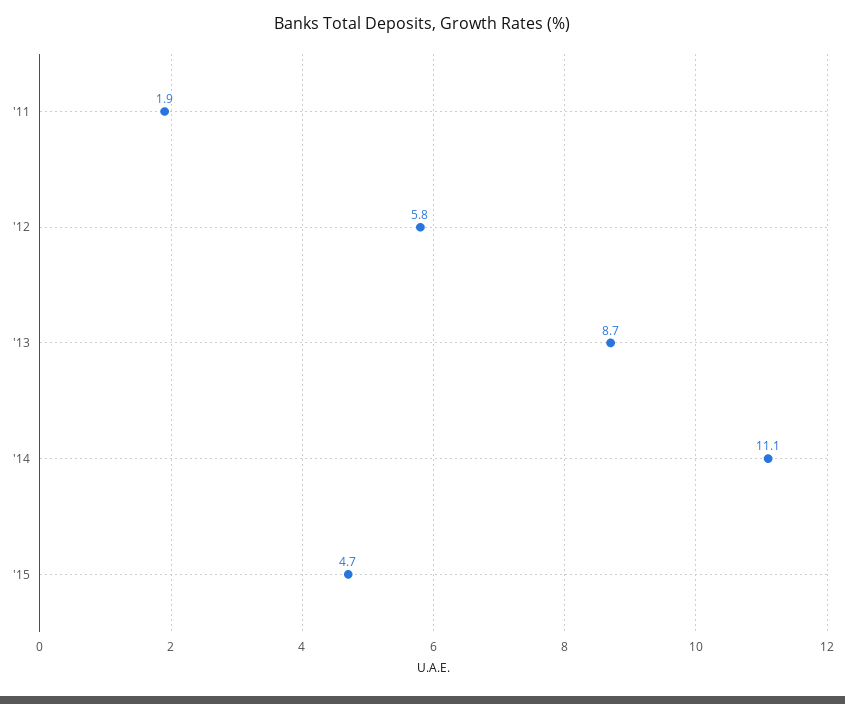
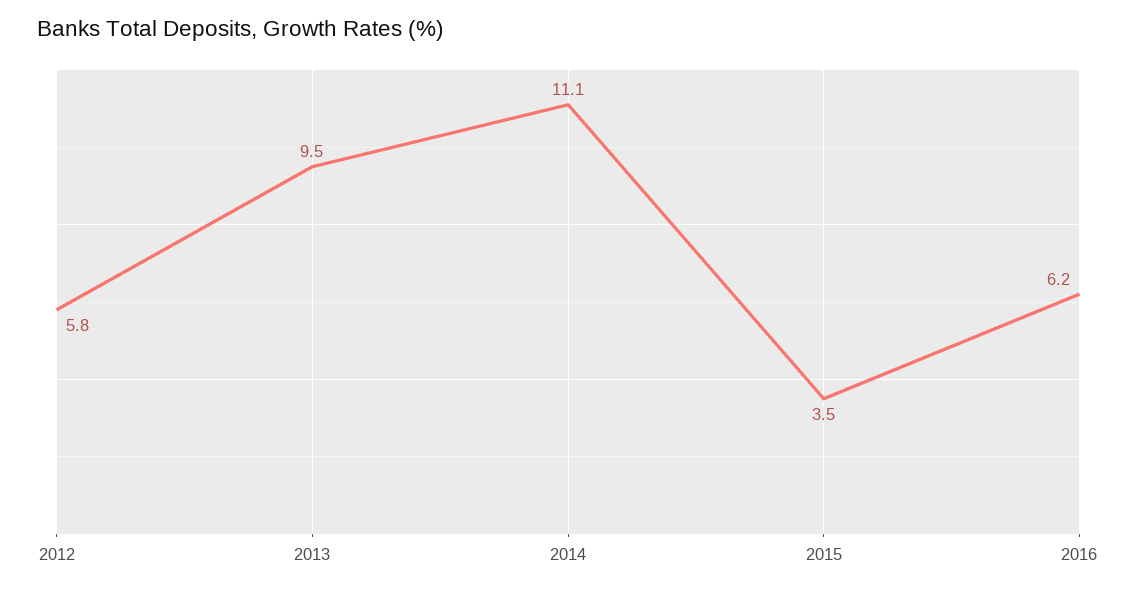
'11: 1.9 -> none
'13: 8.7 -> 9.5
'15: 4.7 -> 3.5
2016: none -> 6.2

